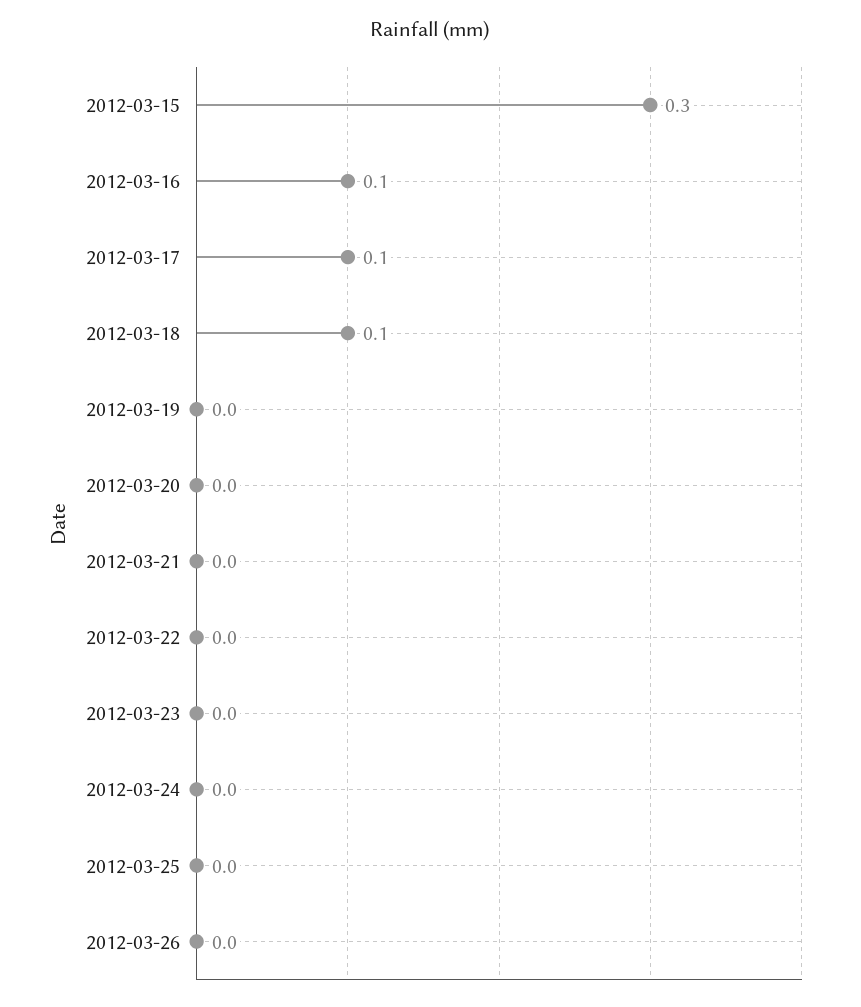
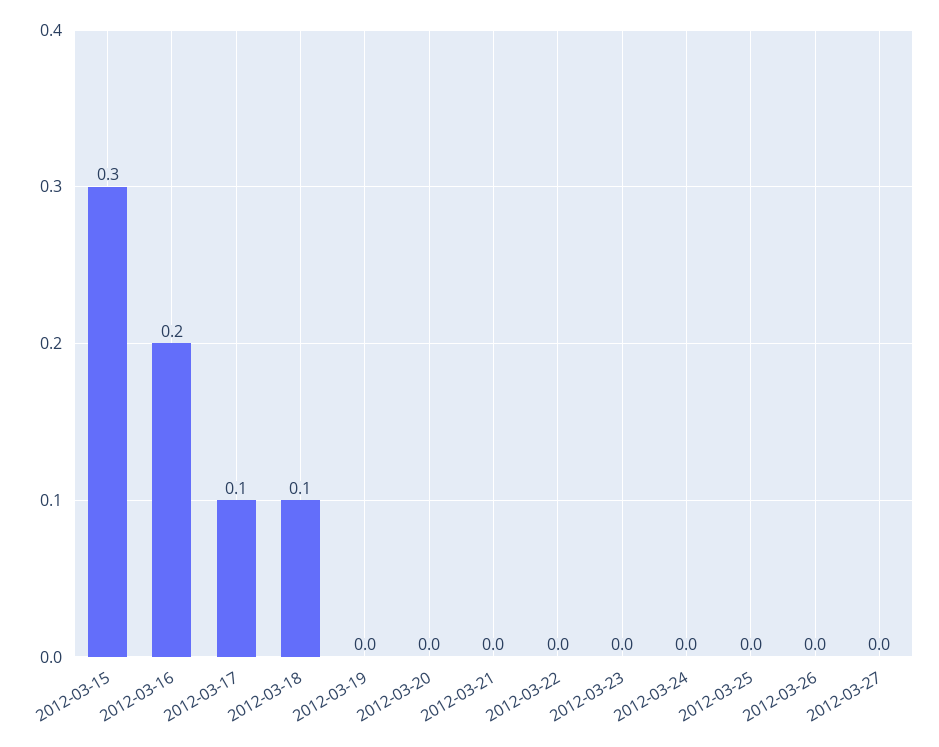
2012-03-16: 0.1 -> 0.2
2012-03-27: none -> 0

